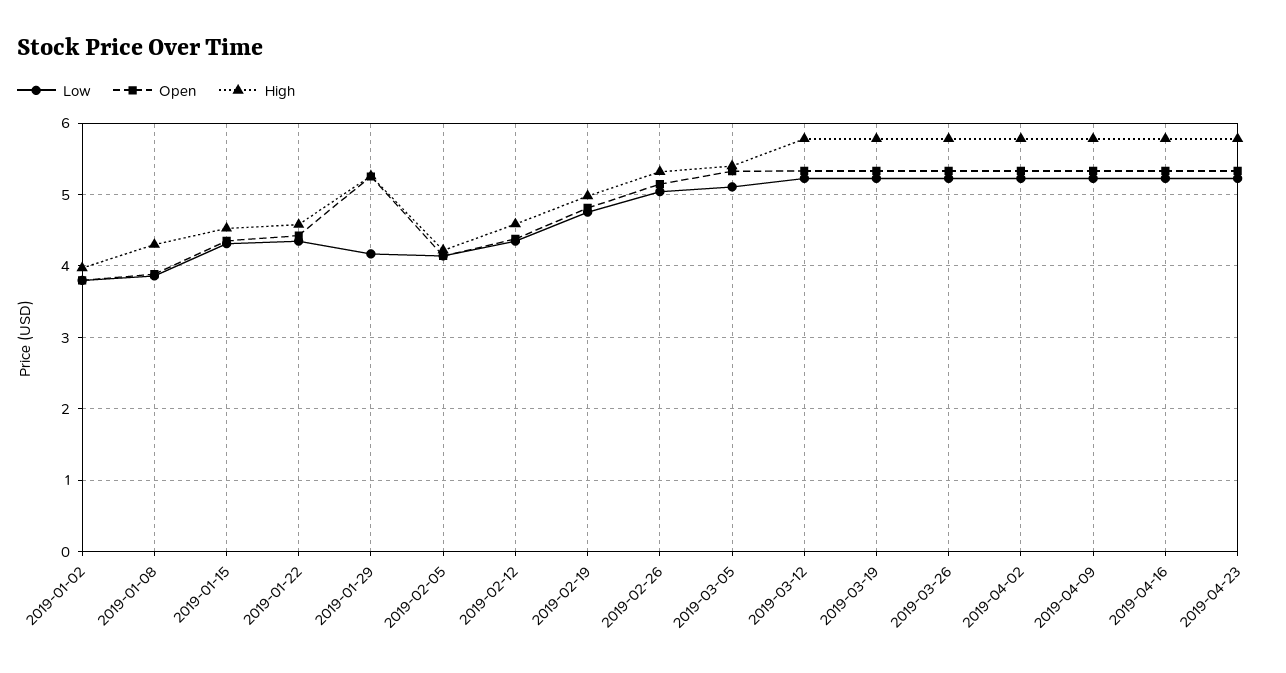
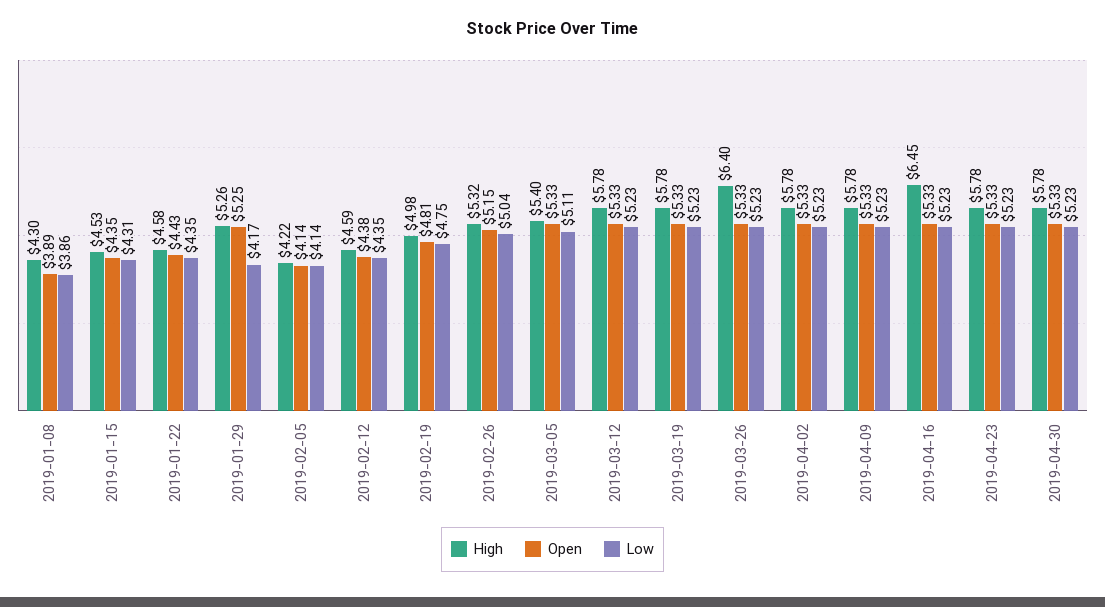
Low, 2019-01-02: 3.8 -> none
Open, 2019-01-02: 3.8 -> none
High, 2019-01-02: 4 -> none
High, 2019-03-26: 5.8 -> 6.4
High, 2019-04-16: 5.8 -> 6.45
High, 2019-04-30: none -> 5.78
Open, 2019-04-30: none -> 5.33
Low, 2019-04-30: none -> 5.23

